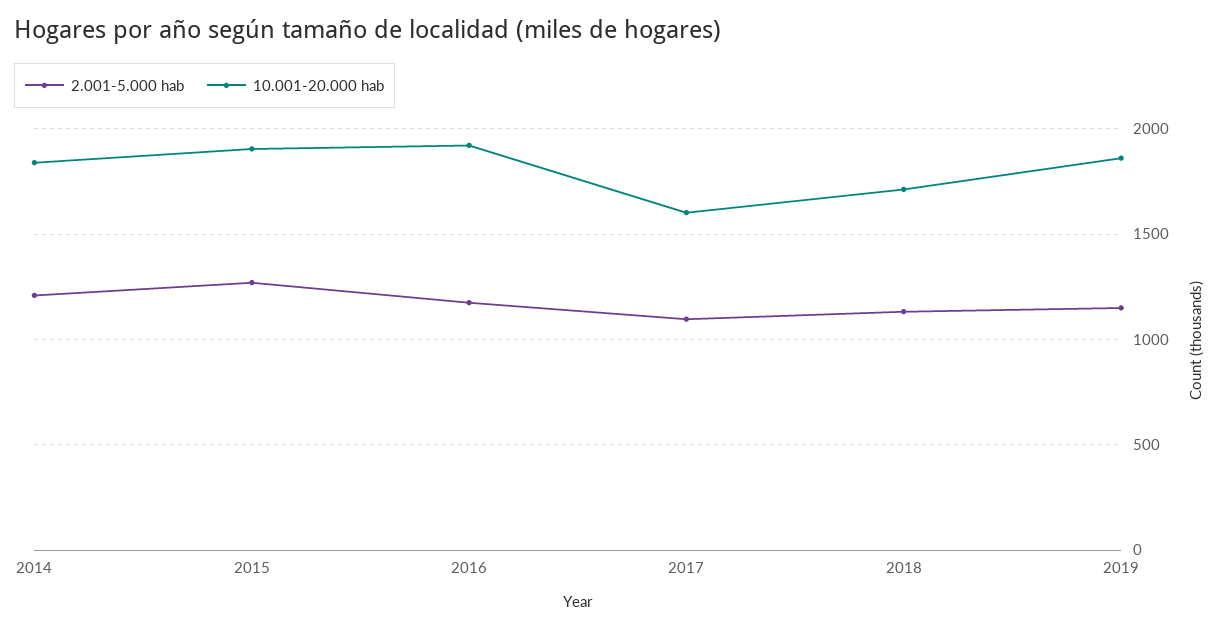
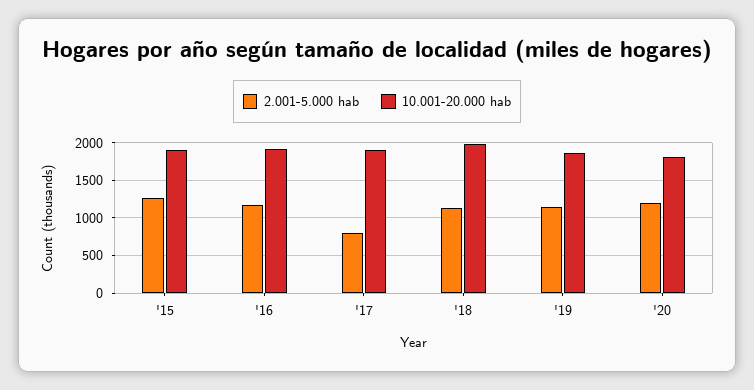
2.001-5.000 hab, 2014: 1200 -> none
10.001-20.000 hab, 2014: 1850 -> none
2.001-5.000 hab, 2017: 1100 -> 800
10.001-20.000 hab, 2017: 1600 -> 1900
10.001-20.000 hab, 2018: 1700 -> 2000
2.001-5.000 hab, '20: none -> 1200
10.001-20.000 hab, '20: none -> 1800

